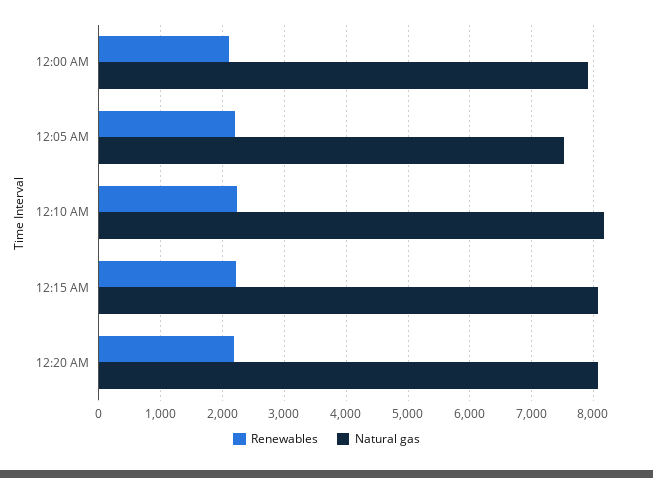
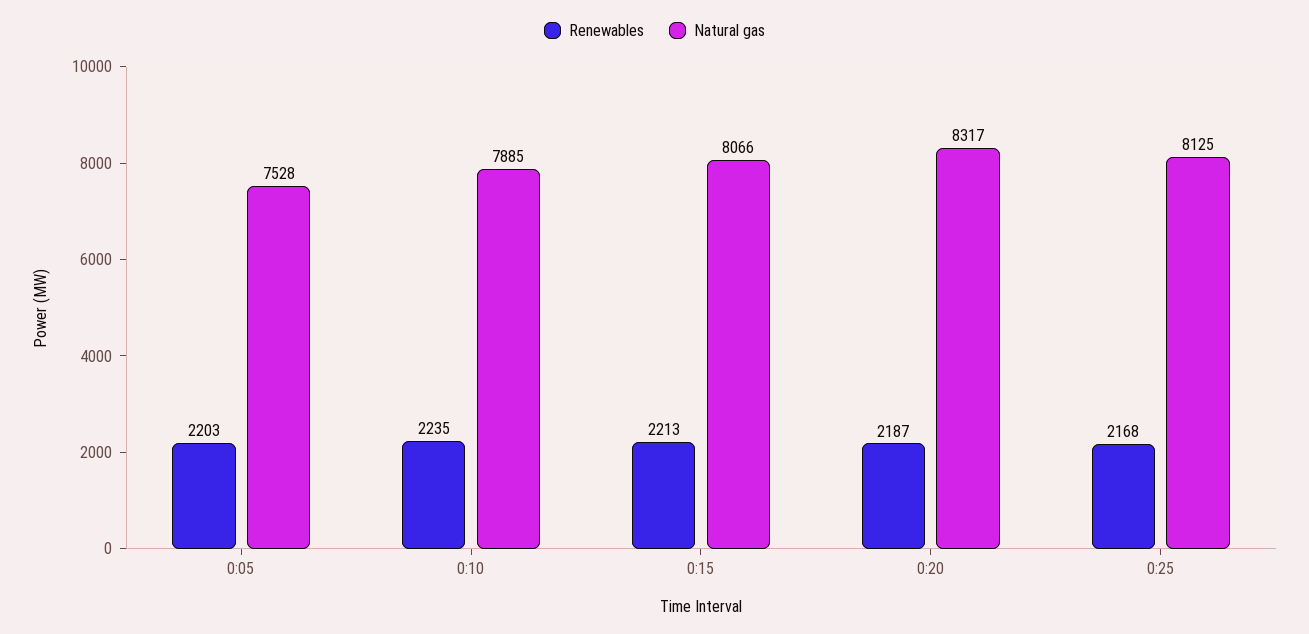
Renewables, 12:00 AM: 2100 -> none
Natural gas, 12:00 AM: 7900 -> none
Natural gas, 12:10 AM: 8200 -> 7885
Natural gas, 12:20 AM: 8100 -> 8317
Renewables, 0:25: none -> 2168
Natural gas, 0:25: none -> 8125

